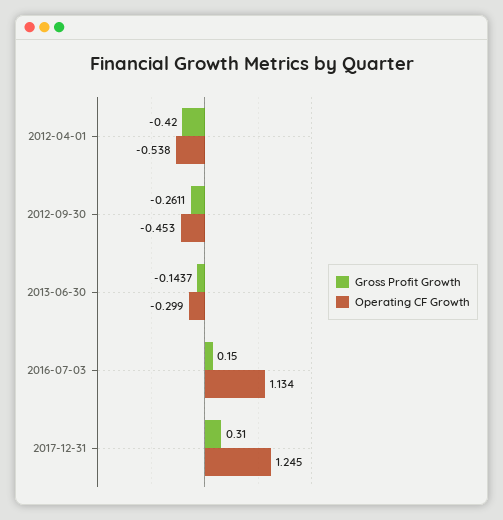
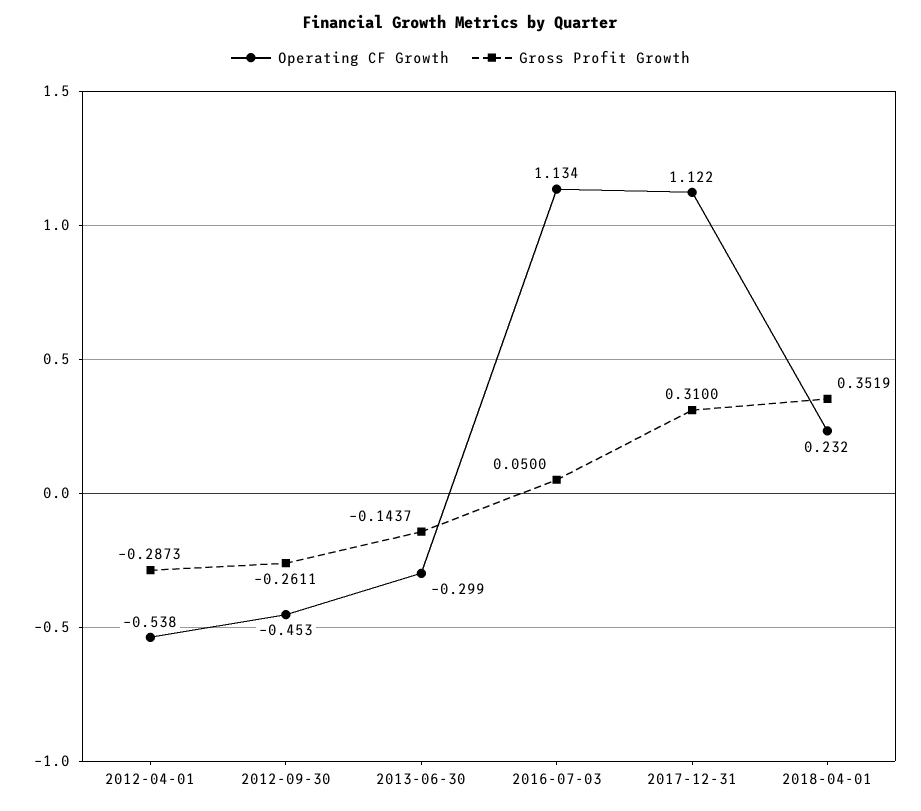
Gross Profit Growth, 2012-04-01: -0.42 -> -0.2873
Gross Profit Growth, 2016-07-03: 0.15 -> 0.05
Operating CF Growth, 2017-12-31: 1.245 -> 1.122
Operating CF Growth, 2018-04-01: none -> 0.232
Gross Profit Growth, 2018-04-01: none -> 0.3519

